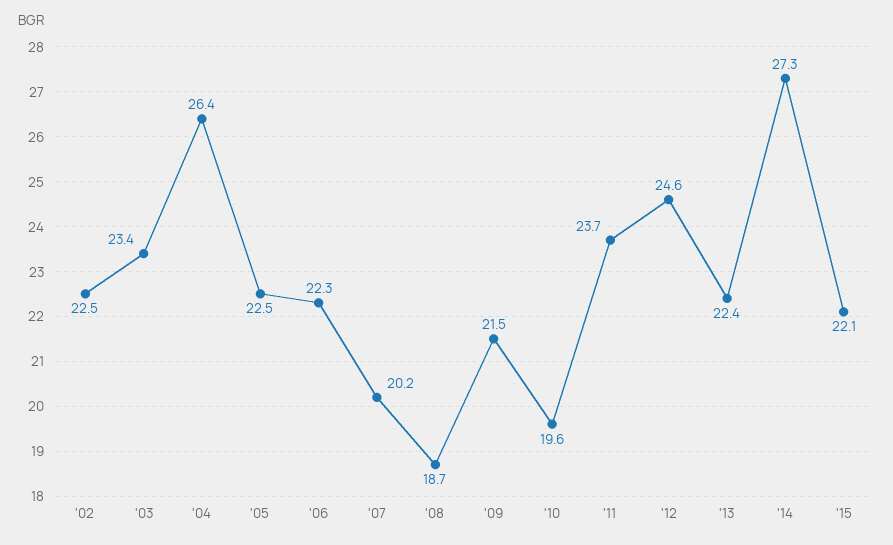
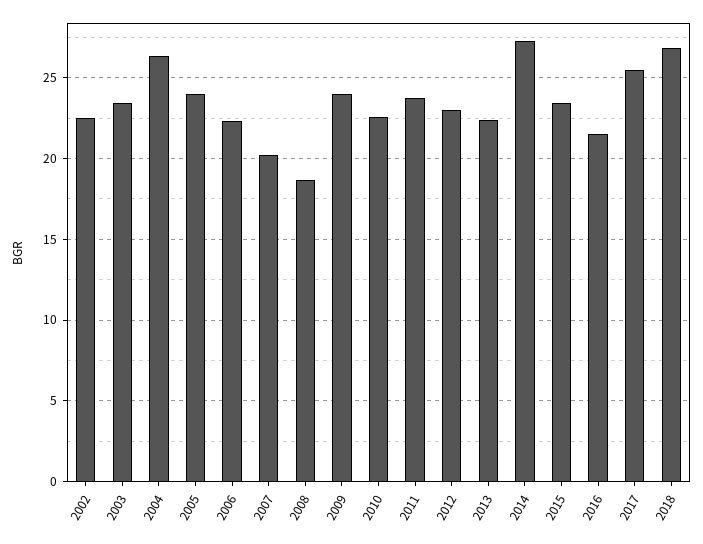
'05: 22.5 -> 24
'09: 21.5 -> 24
'10: 19.6 -> 22.5
'12: 24.6 -> 23
'15: 22.1 -> 23.5
2016: none -> 21.5
2017: none -> 25.5
2018: none -> 27

